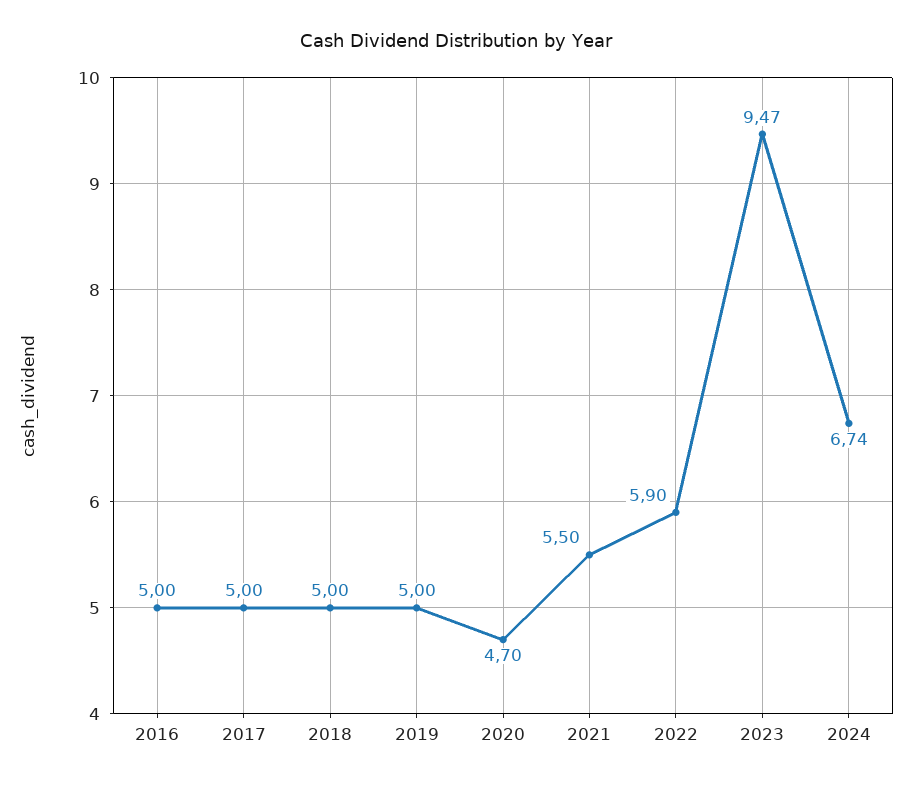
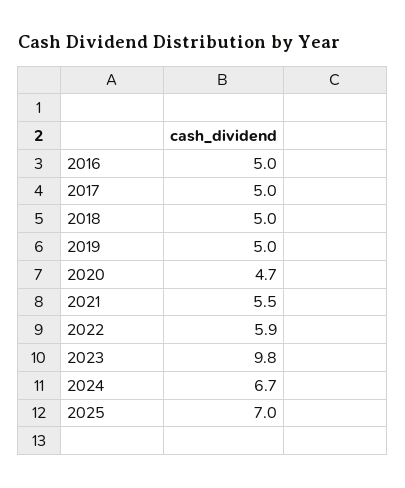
2023: 9.47 -> 9.8
2025: none -> 7

